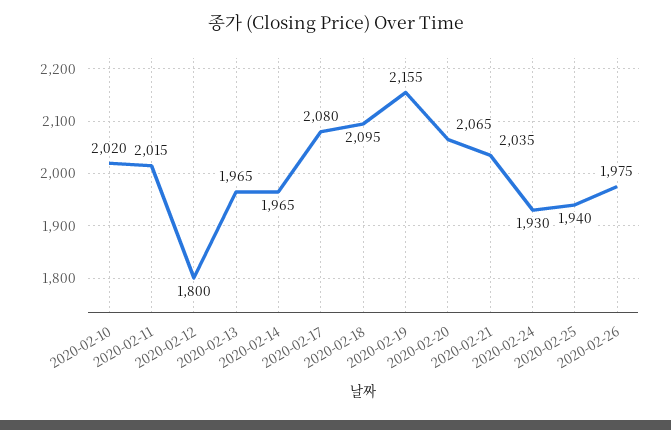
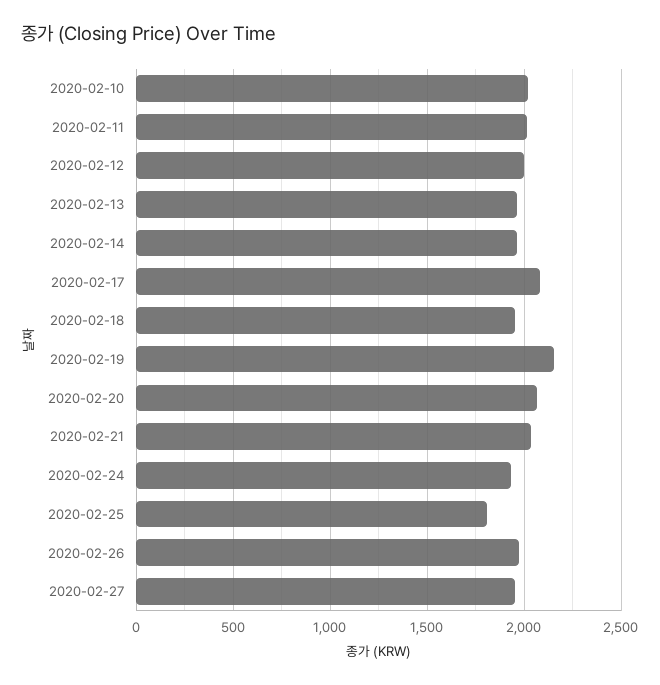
2020-02-12: 1800 -> 2000
2020-02-18: 2095 -> 1950
2020-02-25: 1940 -> 1800
2020-02-27: none -> 1950

